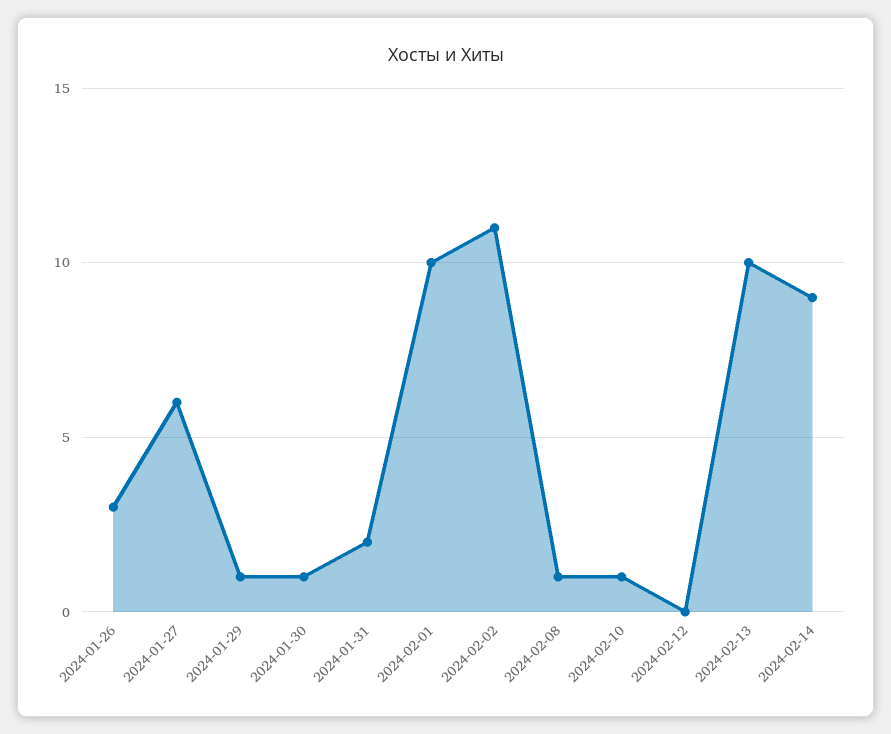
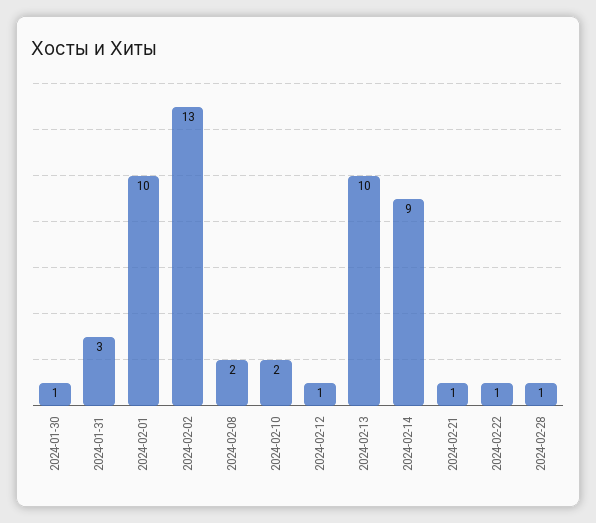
2024-01-26: 3 -> none
2024-01-27: 6 -> none
2024-01-29: 1 -> none
2024-01-31: 2 -> 3
2024-02-02: 11 -> 13
2024-02-08: 1 -> 2
2024-02-10: 1 -> 2
2024-02-12: 0 -> 1
2024-02-21: none -> 1
2024-02-22: none -> 1
2024-02-28: none -> 1

